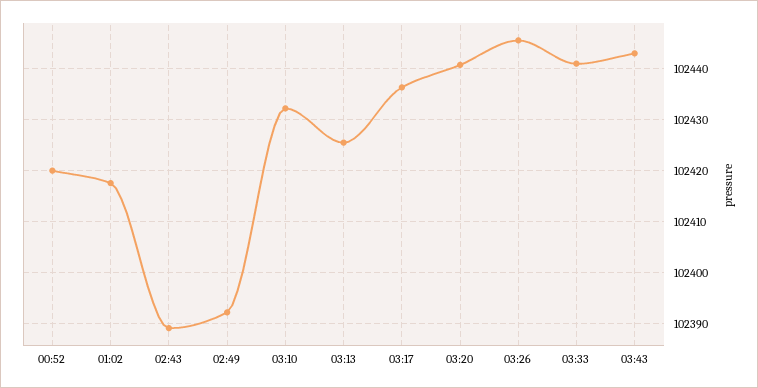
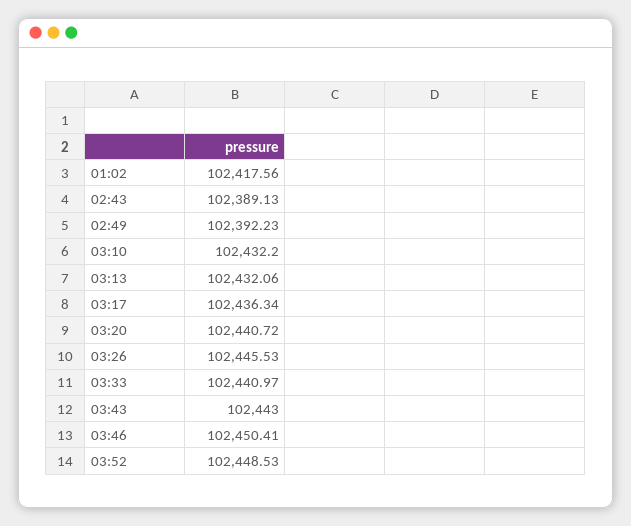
00:52: 102420 -> none
03:13: 102426 -> 102432.06
03:46: none -> 102450.41
03:52: none -> 102448.53

